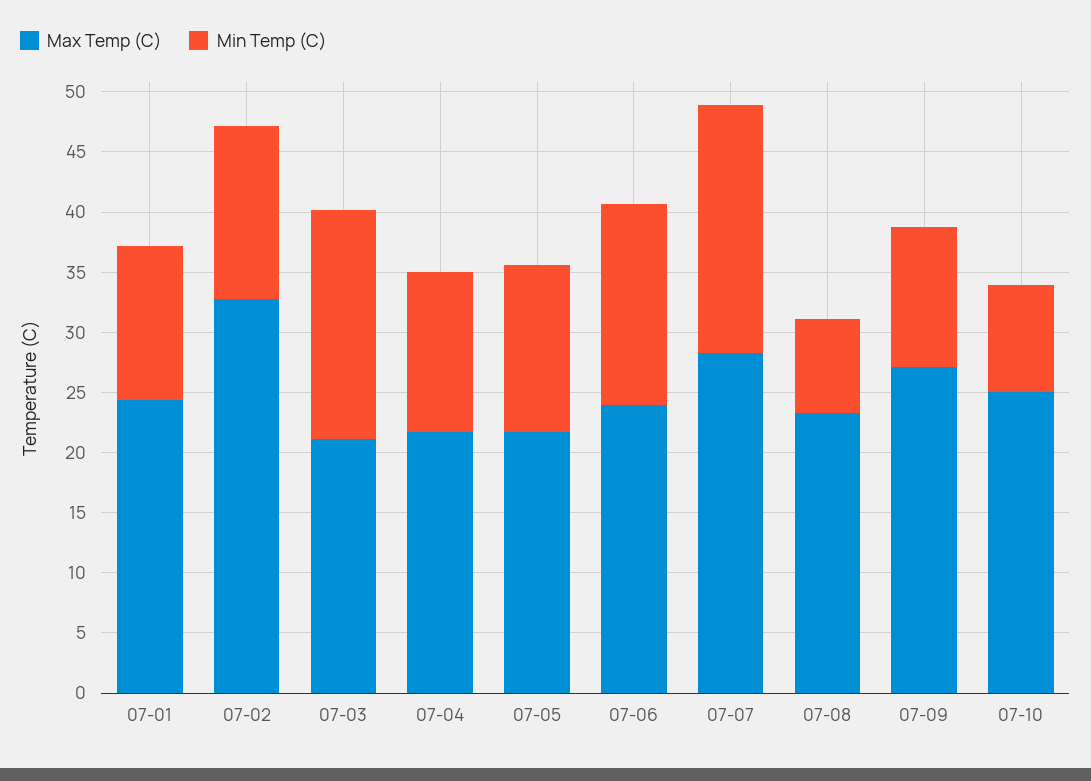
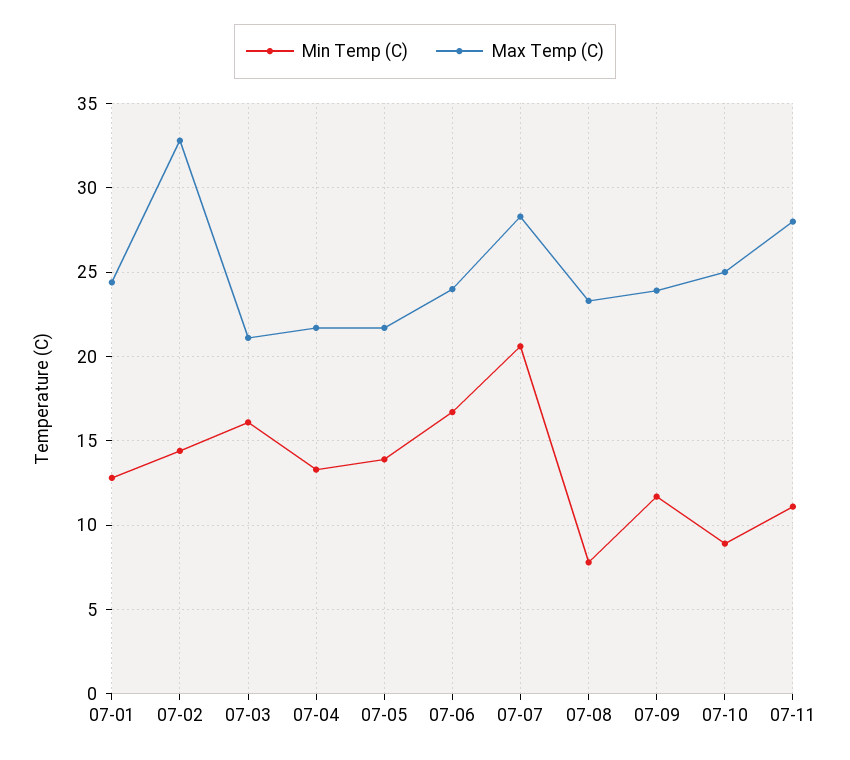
Min Temp (C), 07-03: 19 -> 16
Max Temp (C), 07-09: 27 -> 24
Min Temp (C), 07-11: none -> 11
Max Temp (C), 07-11: none -> 28

